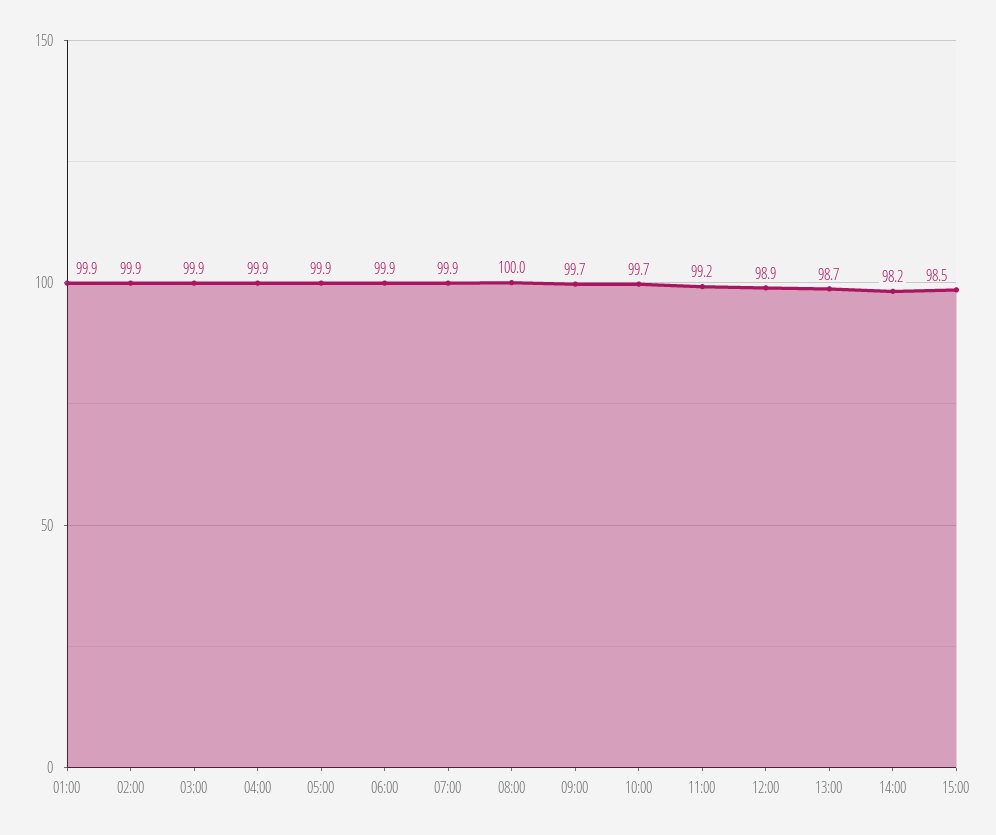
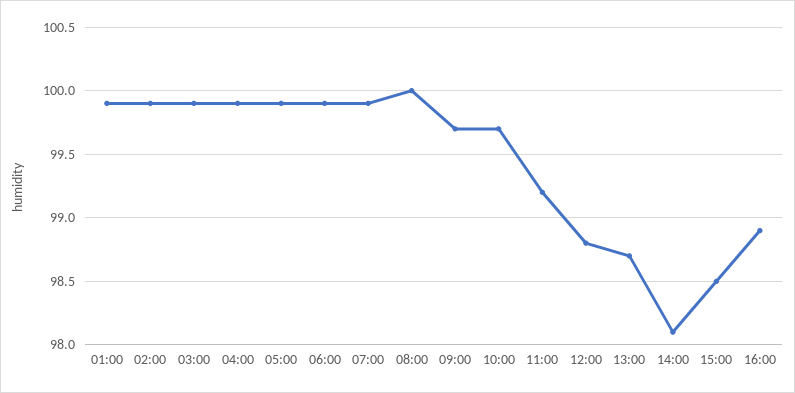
12:00: 98.9 -> 98.8
14:00: 98.2 -> 98.1
16:00: none -> 98.9

